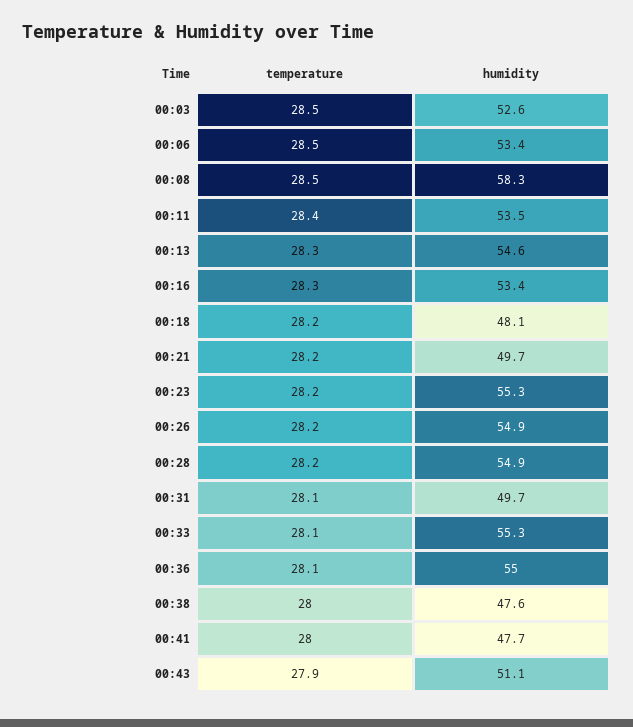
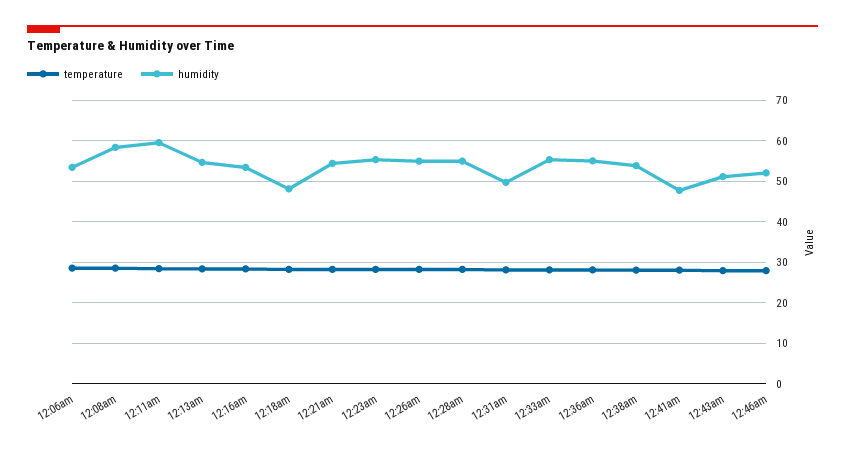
temperature, 00:03: 28.5 -> none
humidity, 00:03: 52.6 -> none
humidity, 00:11: 53.5 -> 60
humidity, 00:21: 49.7 -> 54
humidity, 00:38: 47.6 -> 54
temperature, 12:46am: none -> 28
humidity, 12:46am: none -> 52

